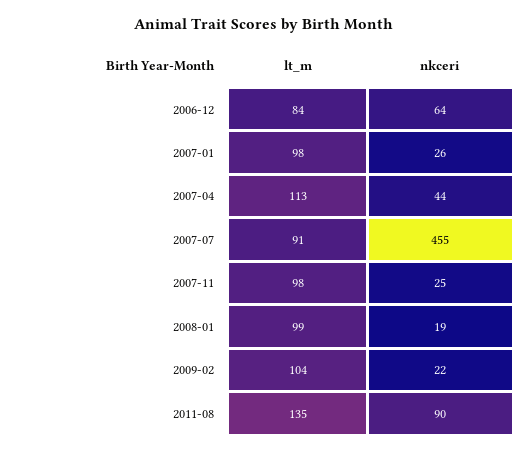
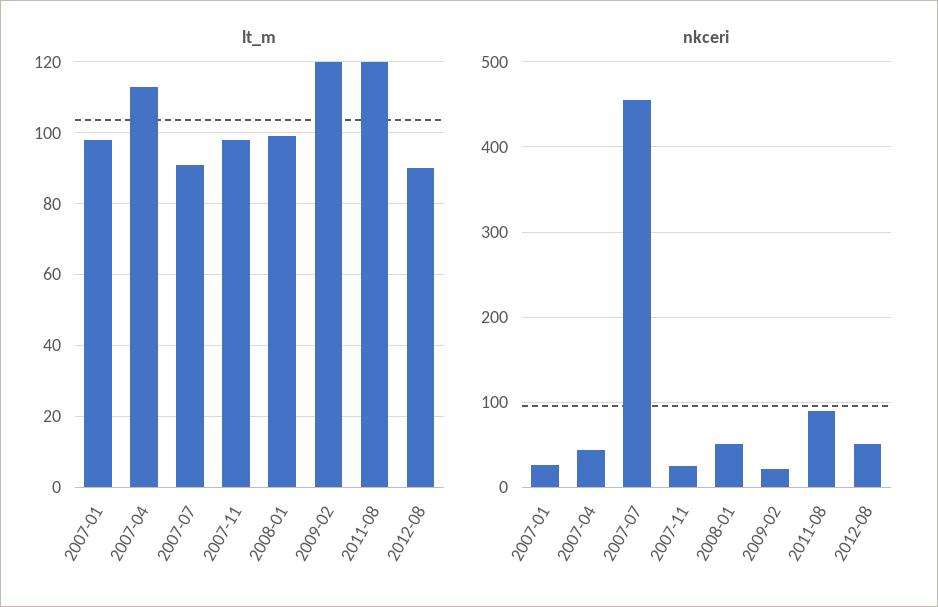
lt_m, 2006-12: 84 -> none
nkceri, 2006-12: 64 -> none
nkceri, 2008-01: 19 -> 50
lt_m, 2009-02: 104 -> 120
lt_m, 2011-08: 135 -> 120
lt_m, 2012-08: none -> 90
nkceri, 2012-08: none -> 50

